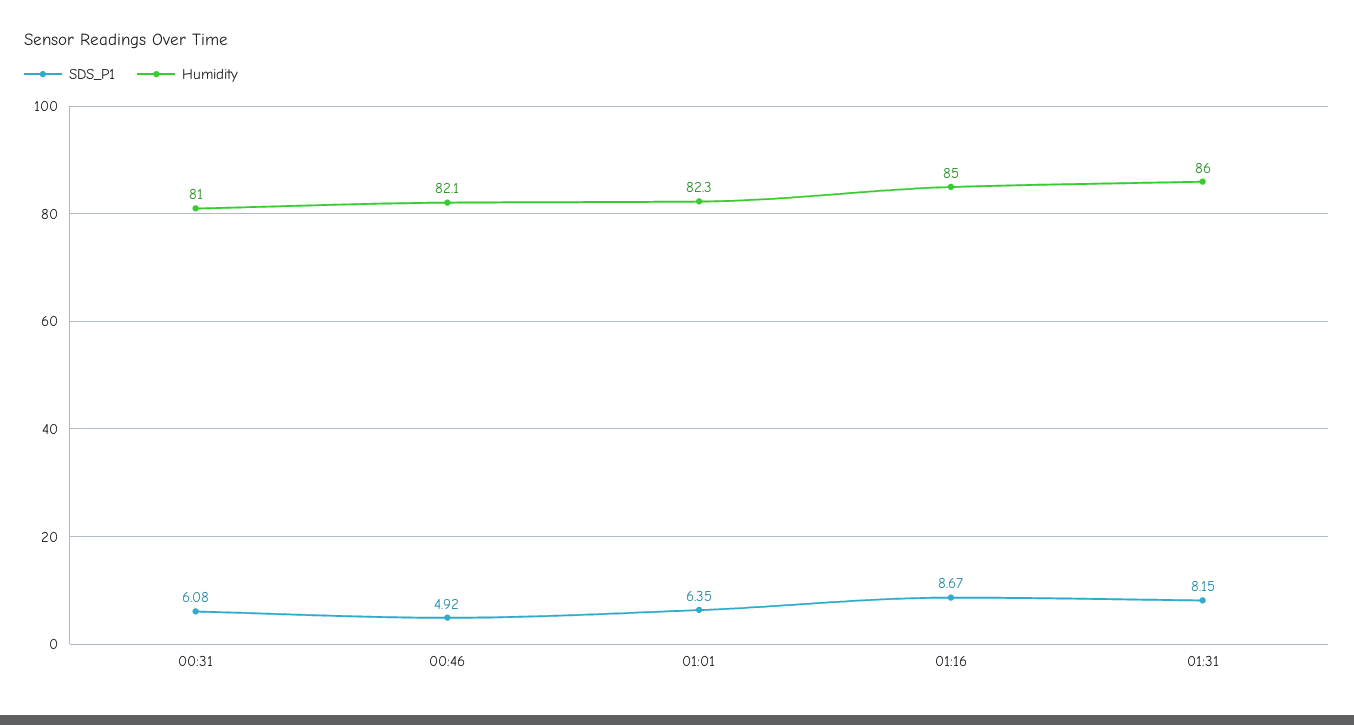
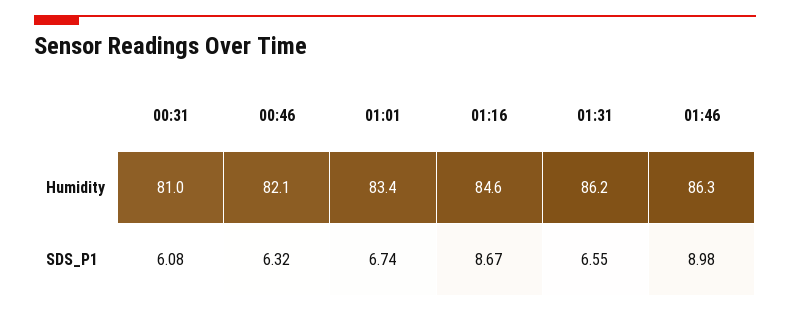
SDS_P1, 00:46: 4.92 -> 6.32
SDS_P1, 01:01: 6.35 -> 6.74
Humidity, 01:01: 82.3 -> 83.4
Humidity, 01:16: 85 -> 84.6
SDS_P1, 01:31: 8.15 -> 6.55
Humidity, 01:31: 86 -> 86.2
Humidity, 01:46: none -> 86.3
SDS_P1, 01:46: none -> 8.98

